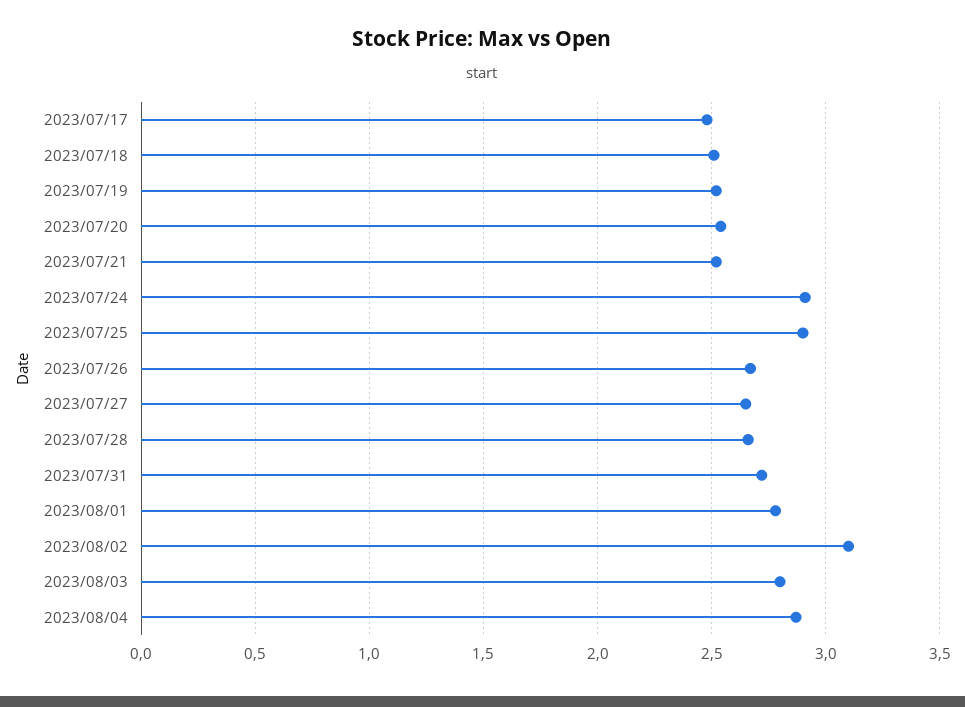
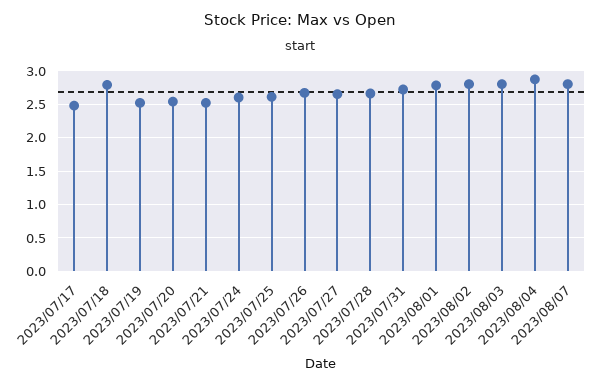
2023/07/18: 2.5 -> 2.8
2023/07/24: 2.9 -> 2.6
2023/07/25: 2.9 -> 2.6
2023/08/02: 3.1 -> 2.8
2023/08/07: none -> 2.8

